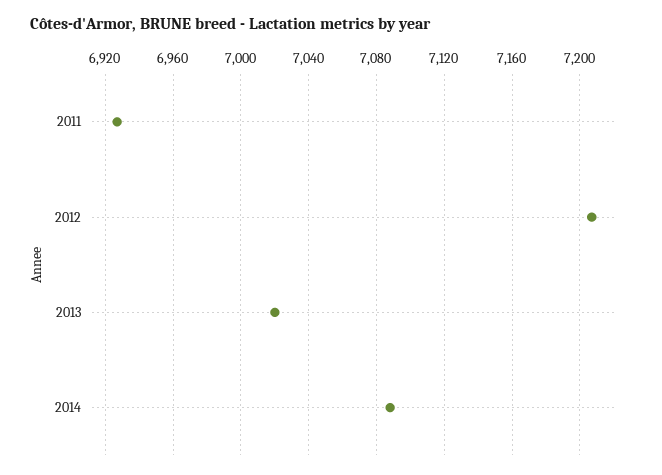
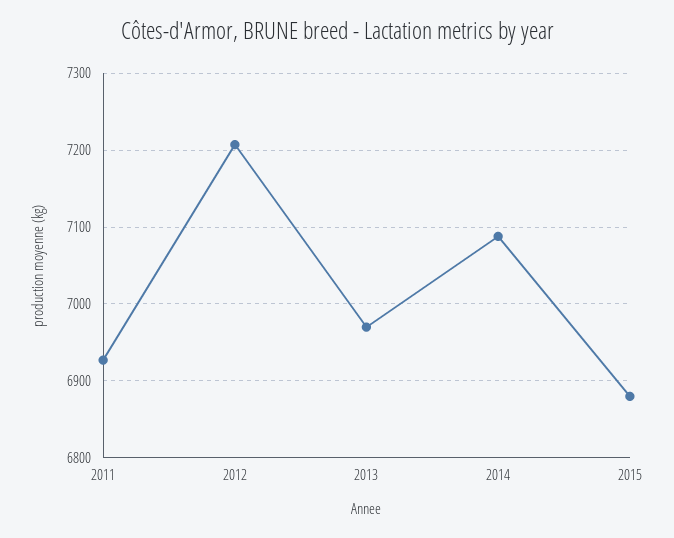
2013: 7020 -> 6970
2015: none -> 6880

